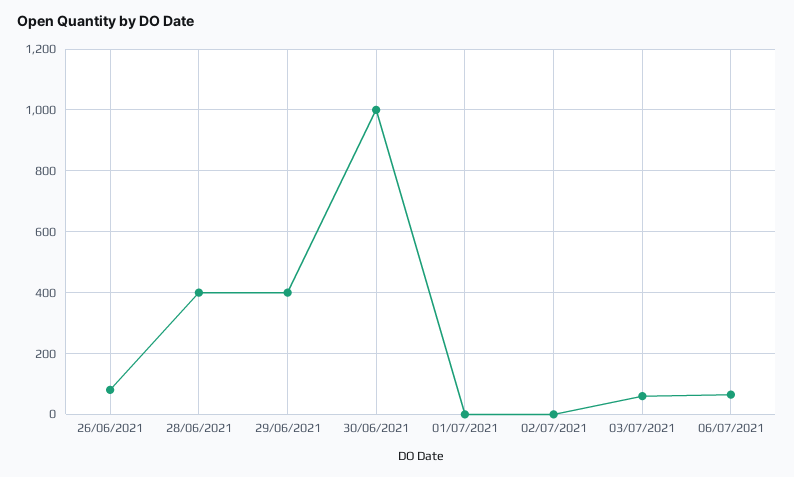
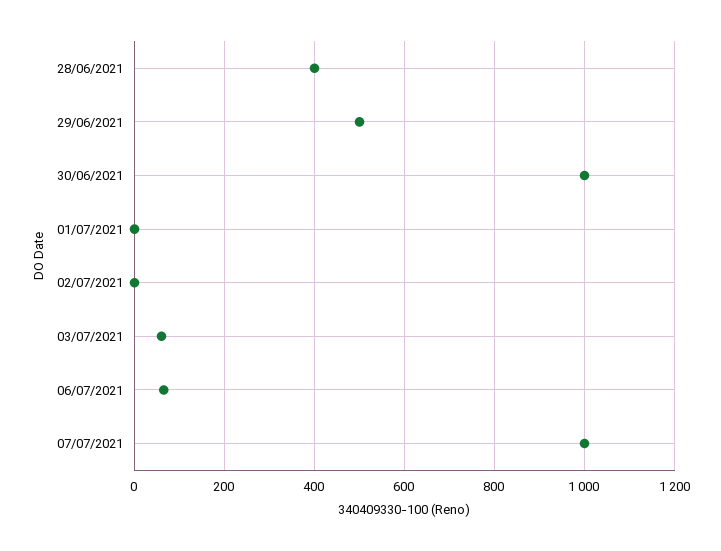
26/06/2021: 80 -> none
29/06/2021: 400 -> 500
07/07/2021: none -> 1000

